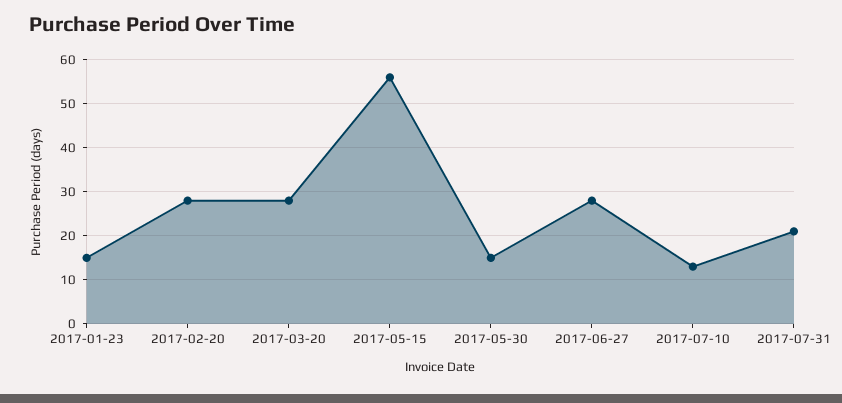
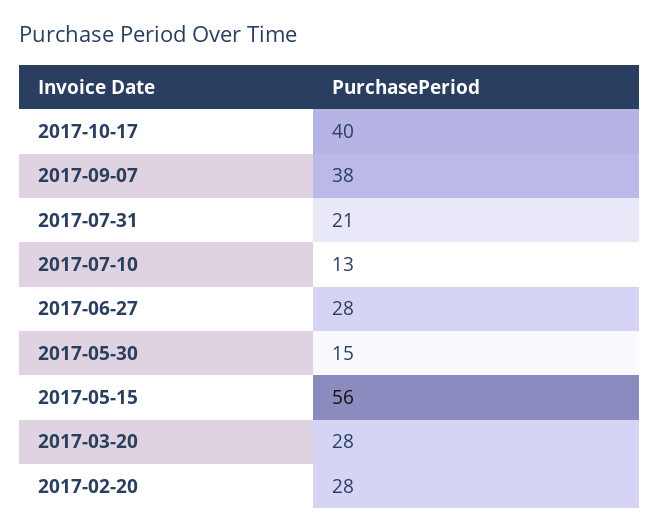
2017-01-23: 15 -> none
2017-10-17: none -> 40
2017-09-07: none -> 38

